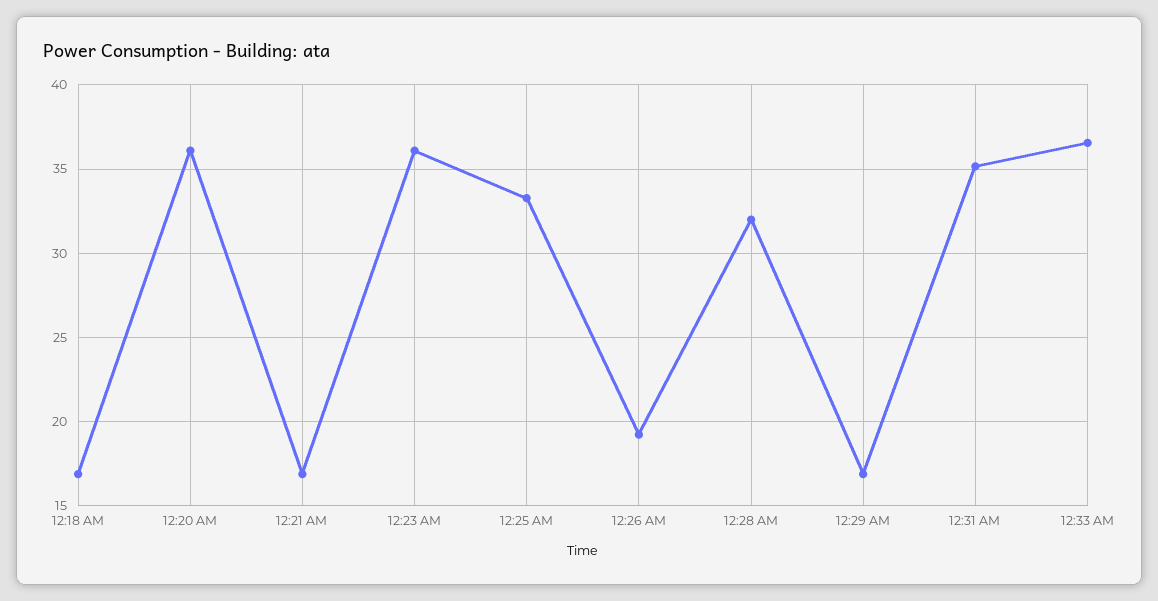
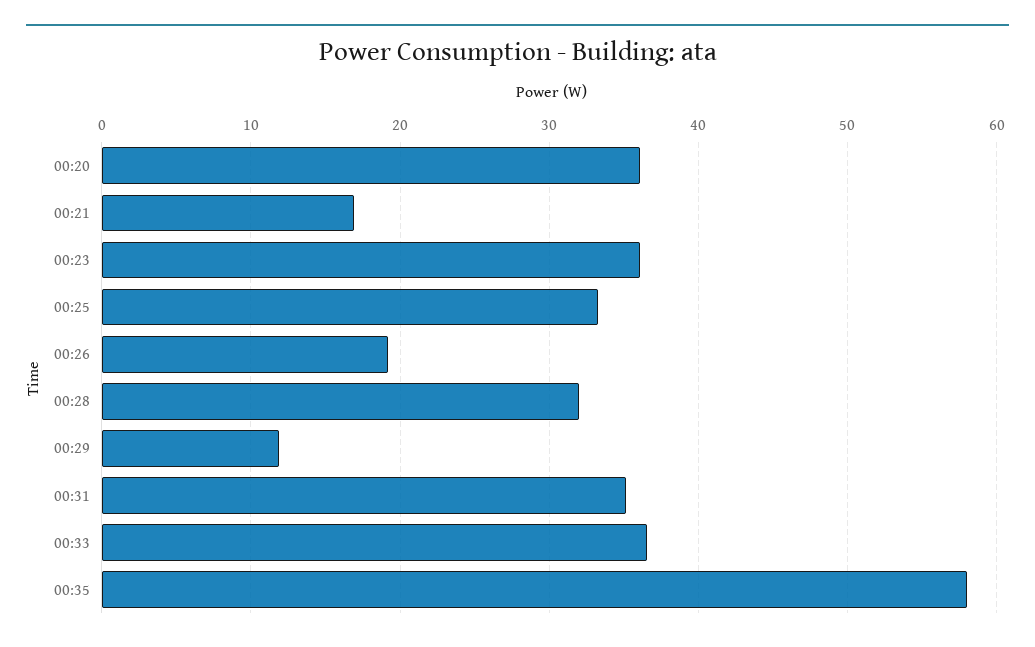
12:18 AM: 17 -> none
12:29 AM: 17 -> 12
00:35: none -> 58

